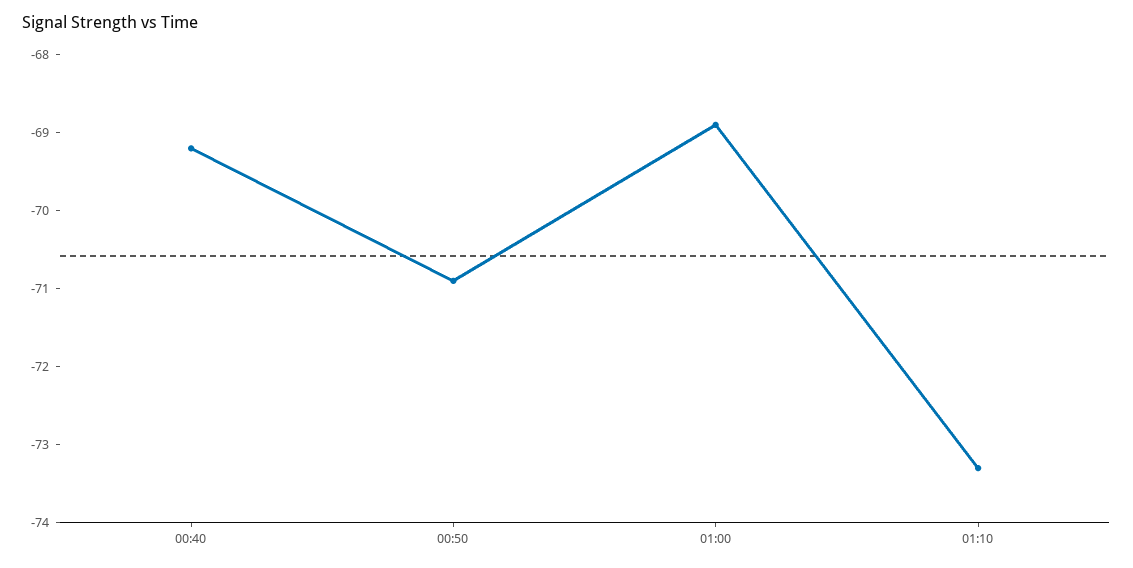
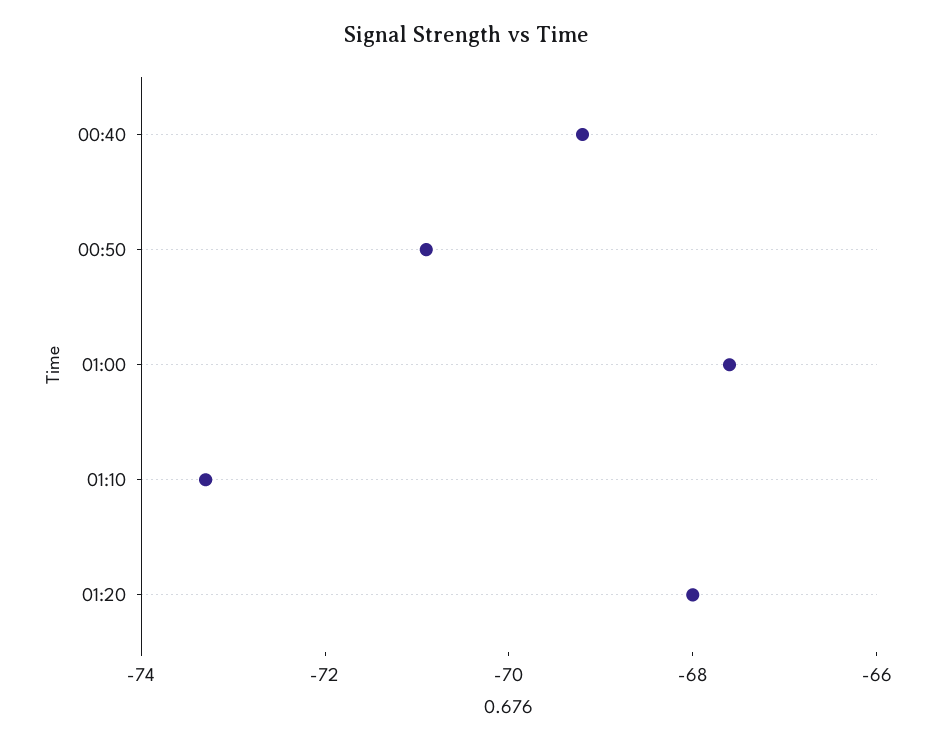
01:00: -69 -> -67.5
01:20: none -> -68

